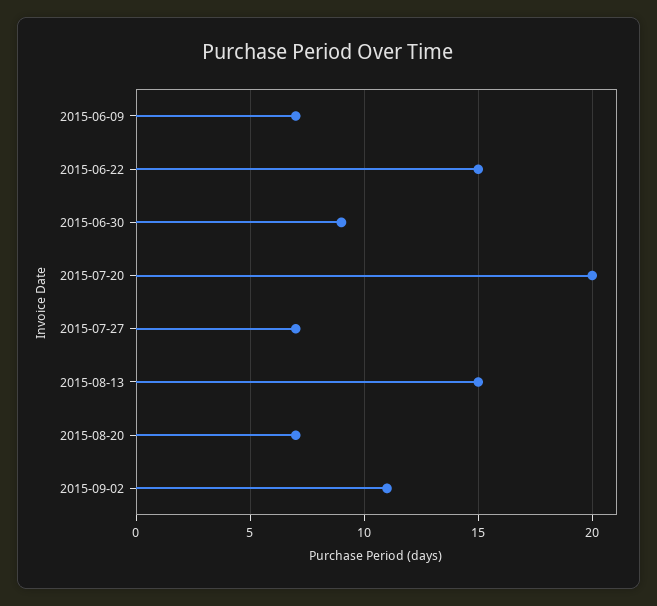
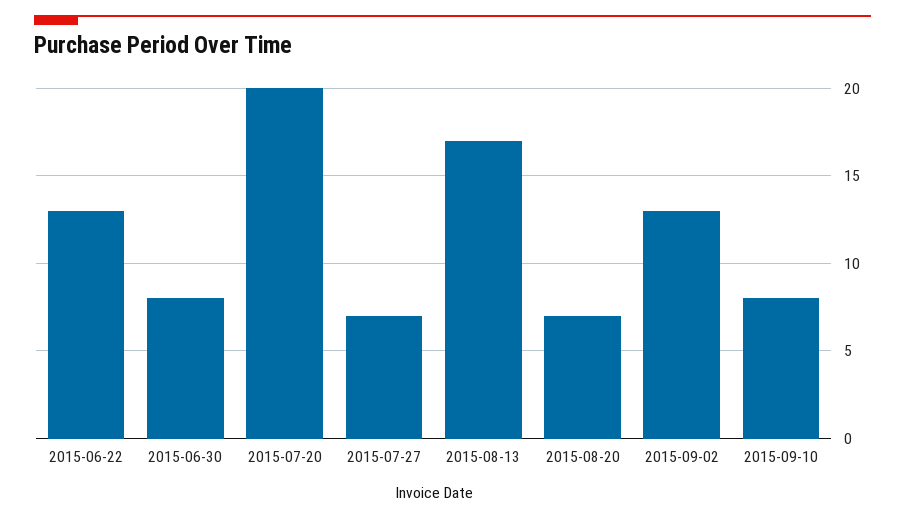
2015-06-09: 7 -> none
2015-06-22: 15 -> 13
2015-06-30: 9 -> 8
2015-08-13: 15 -> 17
2015-09-02: 11 -> 13
2015-09-10: none -> 8

